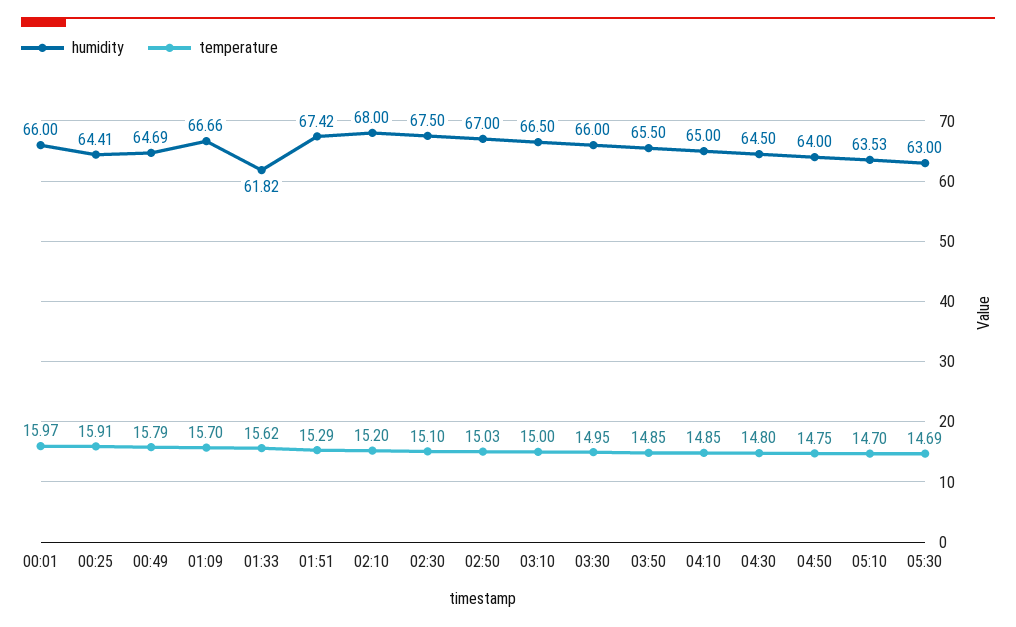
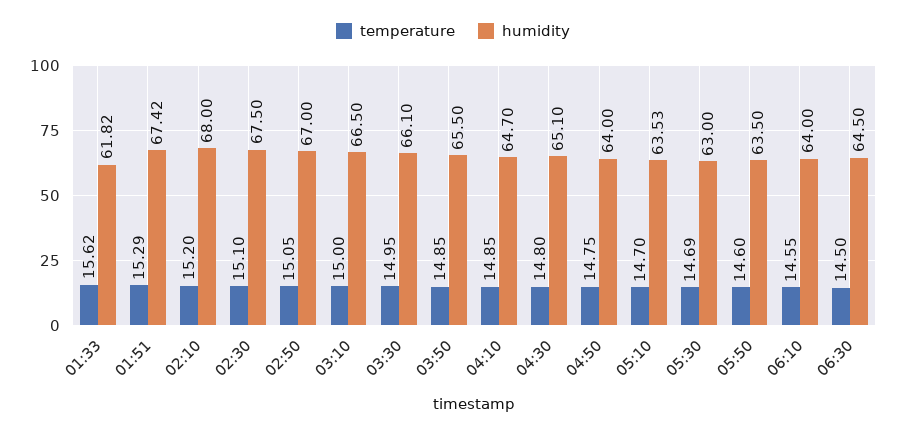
humidity, 00:01: 66 -> none
temperature, 00:01: 15.97 -> none
humidity, 00:25: 64.41 -> none
temperature, 00:25: 15.91 -> none
humidity, 00:49: 64.69 -> none
temperature, 00:49: 15.79 -> none
humidity, 01:09: 66.66 -> none
temperature, 01:09: 15.7 -> none
temperature, 02:50: 15.03 -> 15.05
humidity, 03:30: 66 -> 66.1
humidity, 04:10: 65 -> 64.7
humidity, 04:30: 64.5 -> 65.1
temperature, 05:50: none -> 14.6
humidity, 05:50: none -> 63.5
temperature, 06:10: none -> 14.55
humidity, 06:10: none -> 64
temperature, 06:30: none -> 14.5
humidity, 06:30: none -> 64.5

